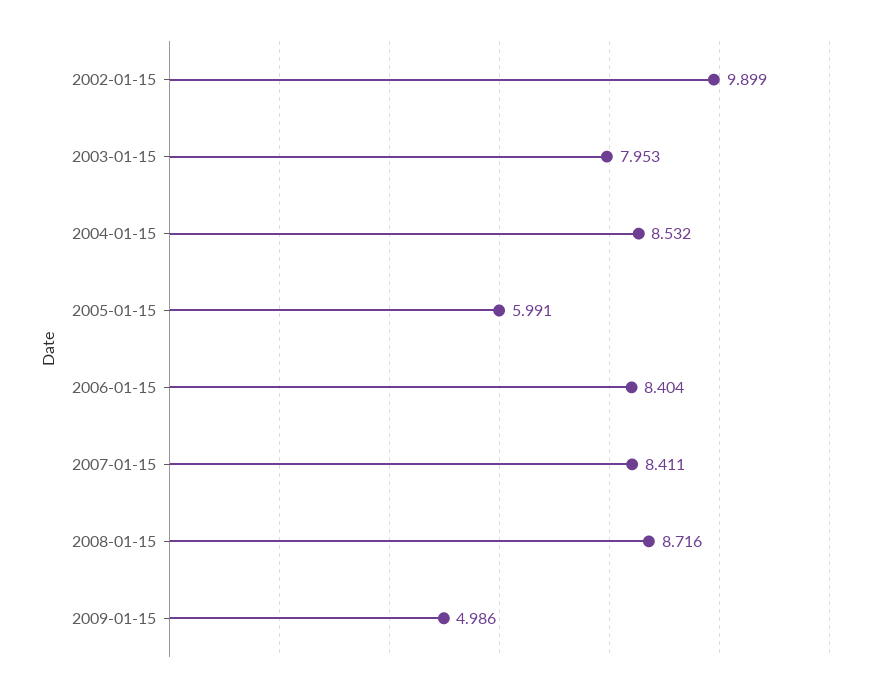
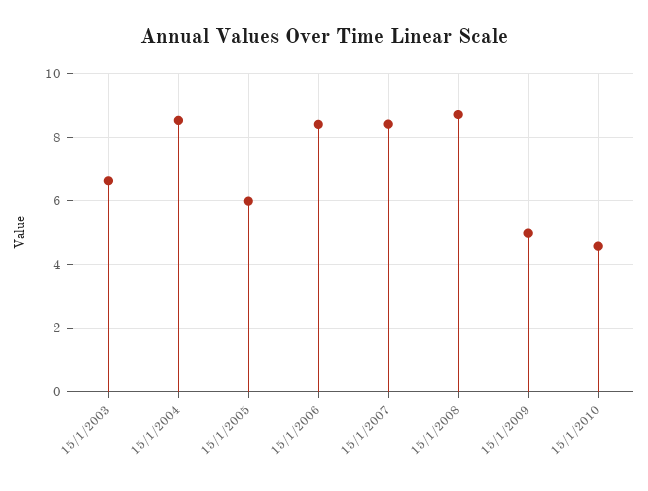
2002-01-15: 9.899 -> none
2003-01-15: 7.953 -> 6.6
15/1/2010: none -> 4.6

